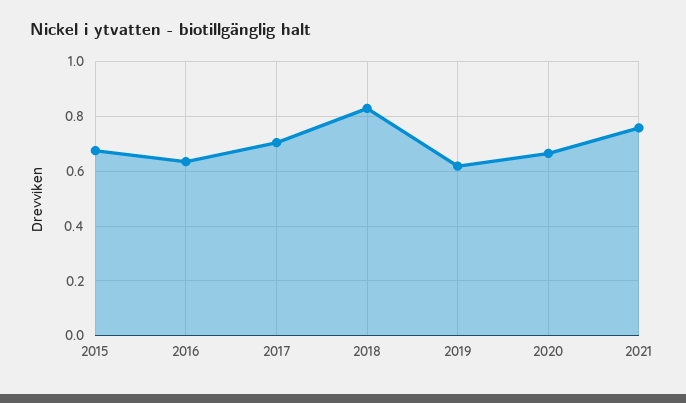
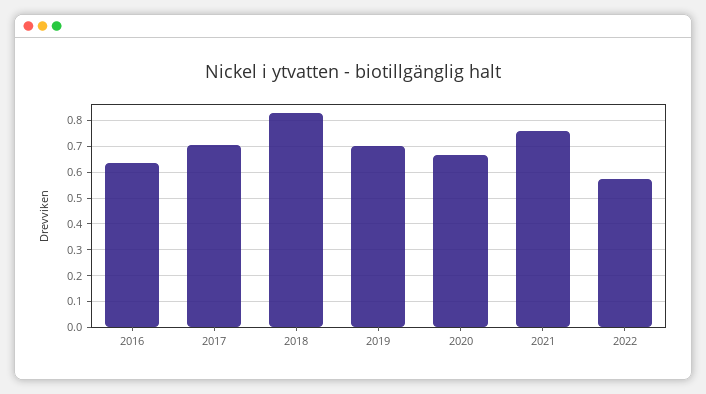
2015: 0.675 -> none
2019: 0.625 -> 0.7
2022: none -> 0.575

